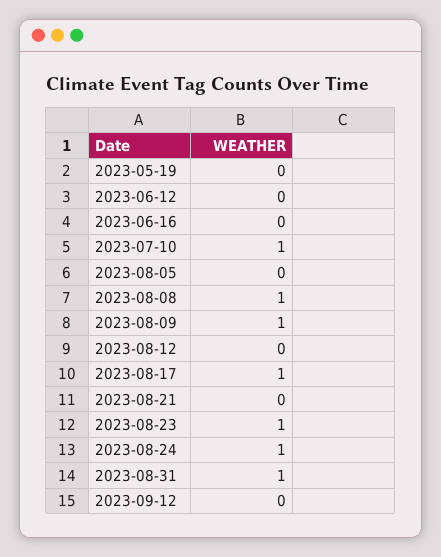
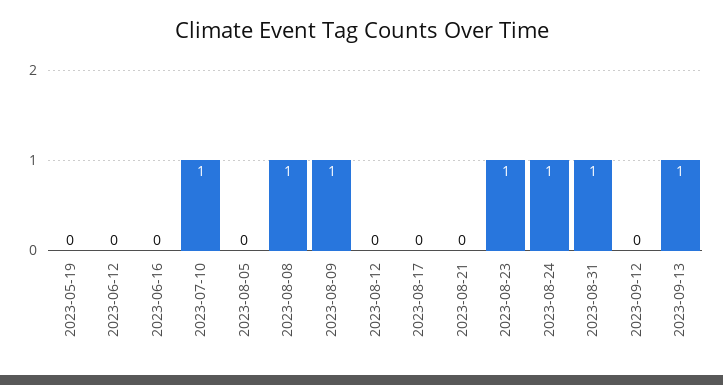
2023-08-17: 1 -> 0
2023-09-13: none -> 1

